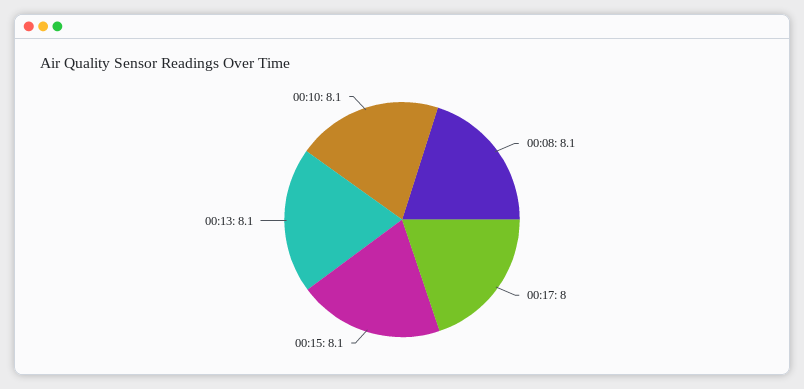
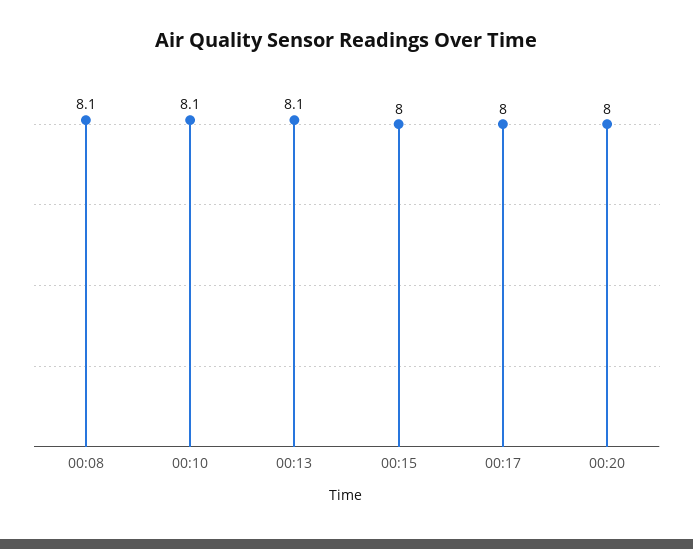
00:15: 8.1 -> 8
00:20: none -> 8

